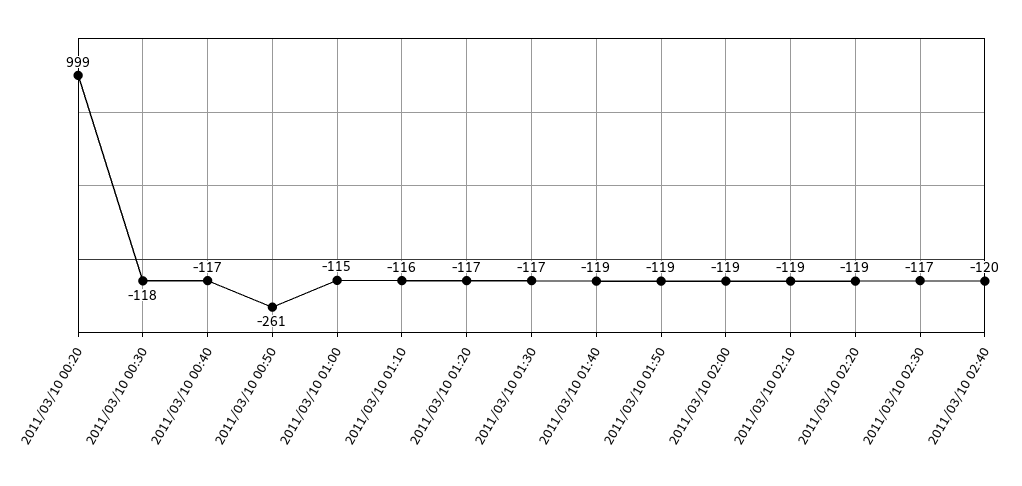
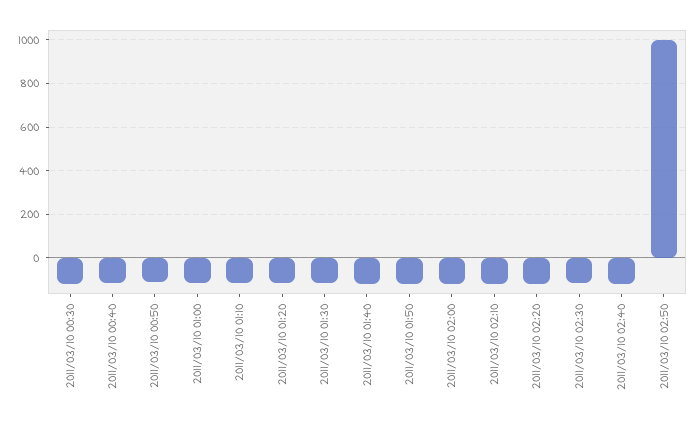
2011/03/10 00:20: 999 -> none
2011/03/10 00:50: -261 -> -100
2011/03/10 02:50: none -> 1000

